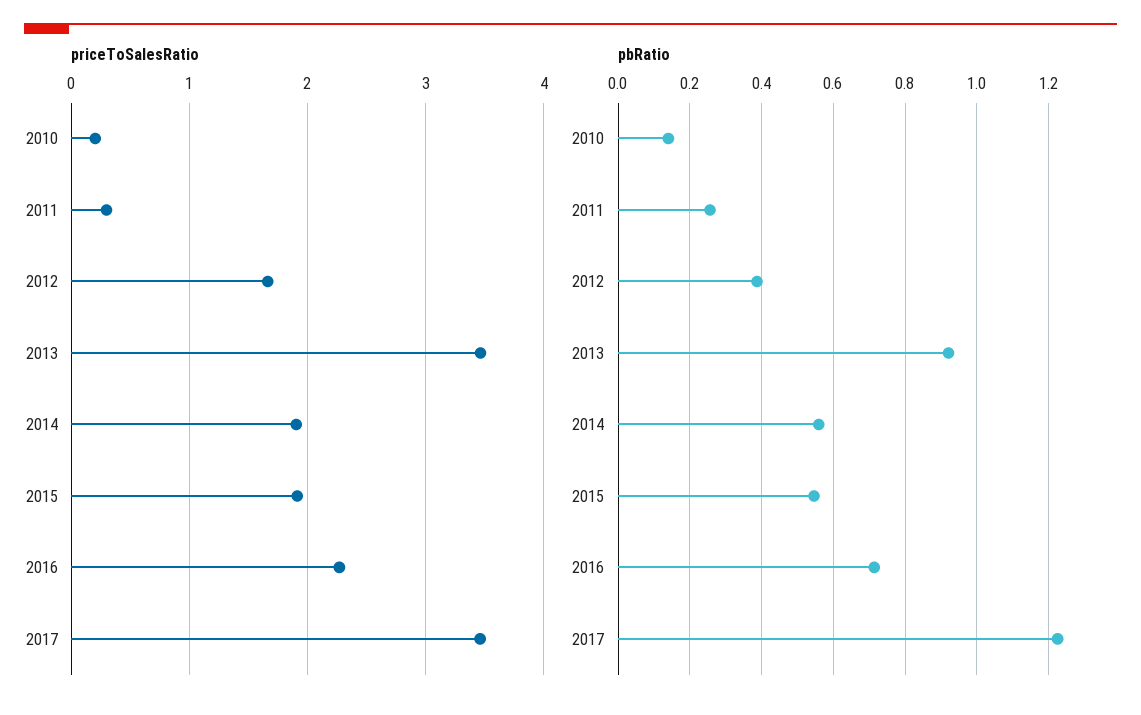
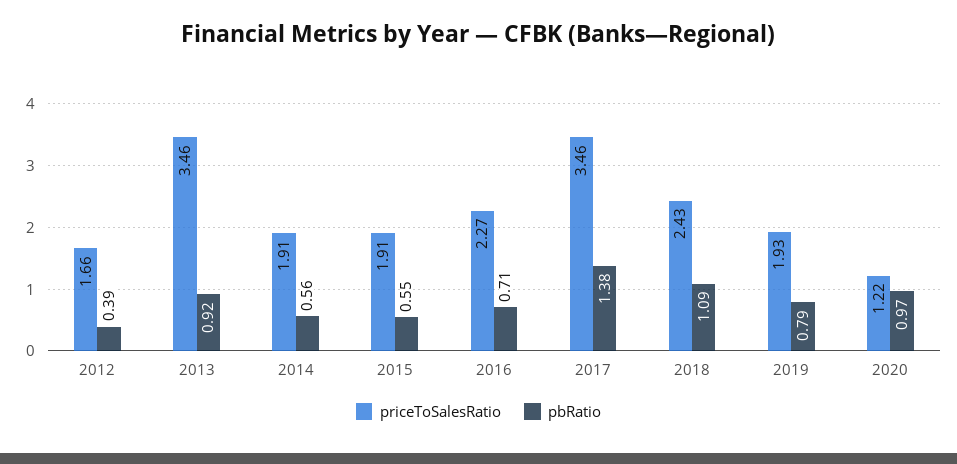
priceToSalesRatio, 2010: 0.2 -> none
priceToSalesRatio, 2011: 0.3 -> none
pbRatio, 2010: 0.14 -> none
pbRatio, 2011: 0.26 -> none
pbRatio, 2017: 1.22 -> 1.38
priceToSalesRatio, 2018: none -> 2.43
pbRatio, 2018: none -> 1.09
priceToSalesRatio, 2019: none -> 1.93
pbRatio, 2019: none -> 0.79
priceToSalesRatio, 2020: none -> 1.22
pbRatio, 2020: none -> 0.97

